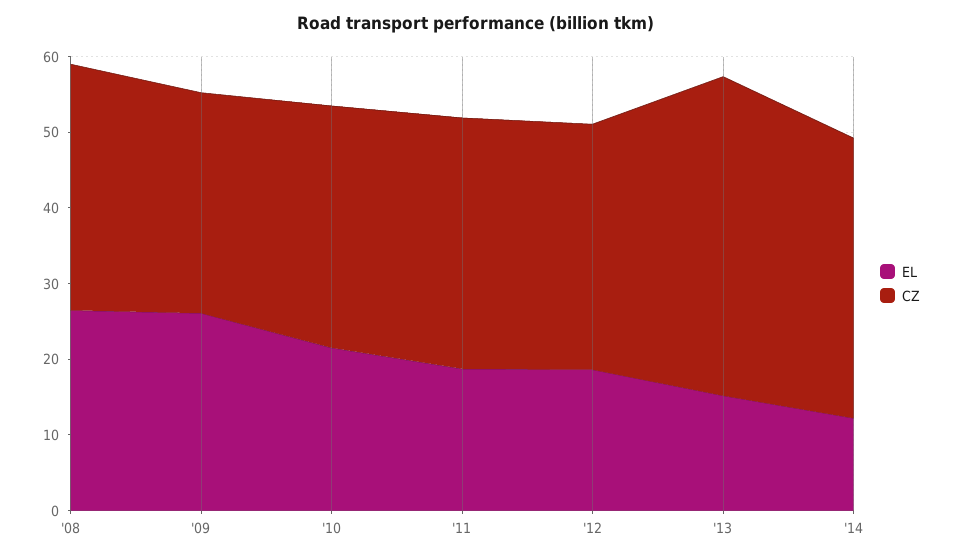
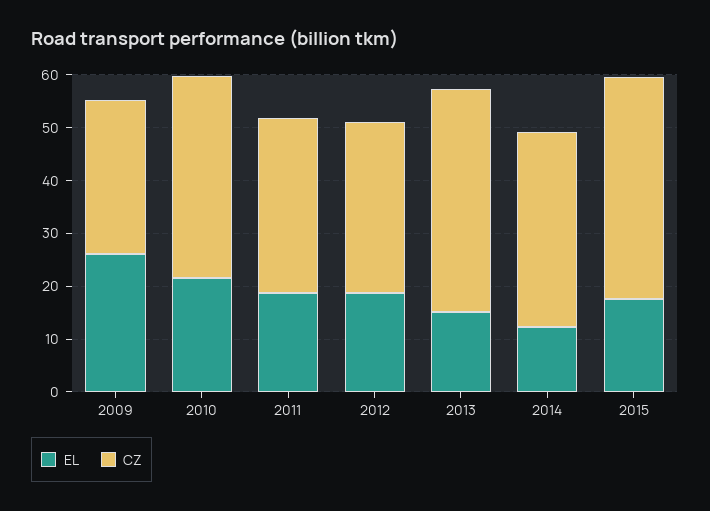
EL, '08: 26 -> none
CZ, '08: 32 -> none
CZ, '10: 32 -> 38
EL, 2015: none -> 18
CZ, 2015: none -> 42

